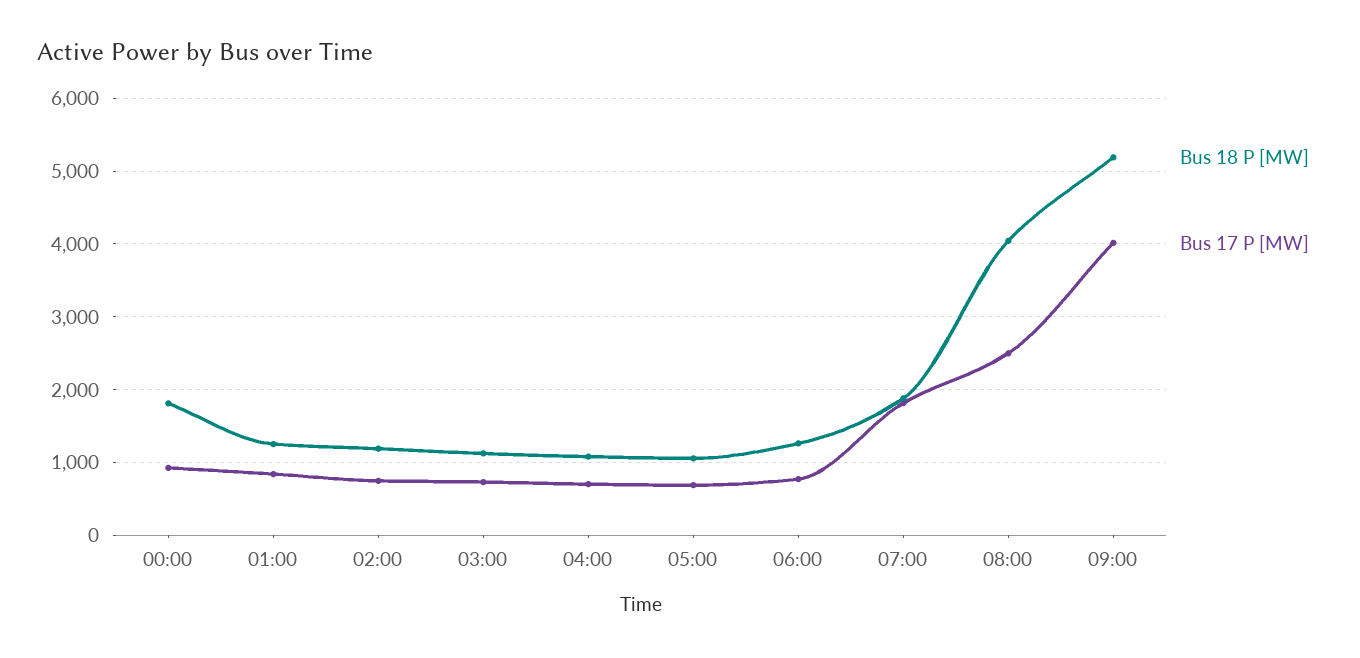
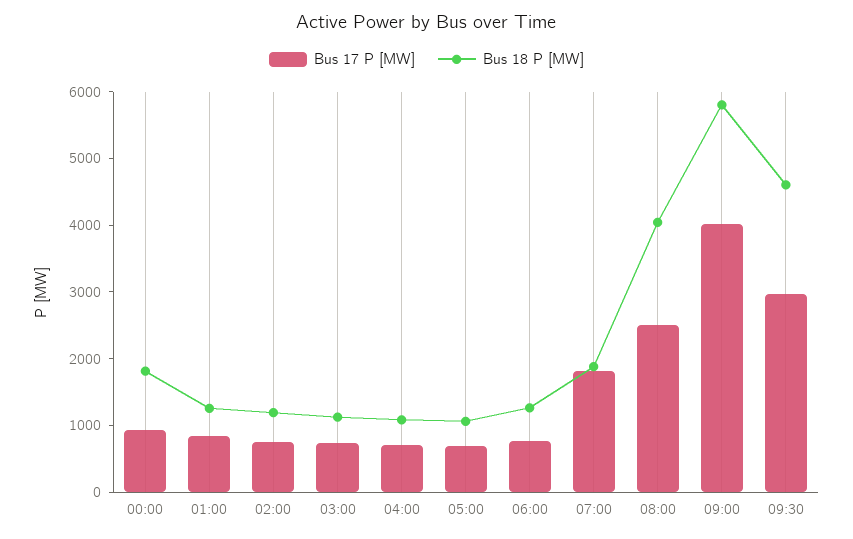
Bus 18 P [MW], 09:00: 5200 -> 5800
Bus 17 P [MW], 09:30: none -> 3000
Bus 18 P [MW], 09:30: none -> 4600

